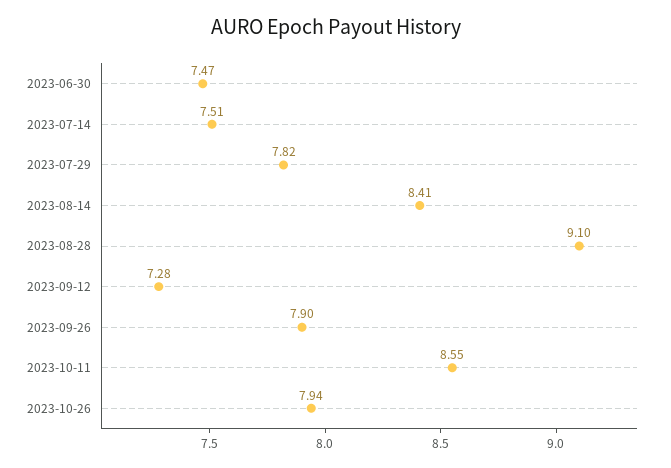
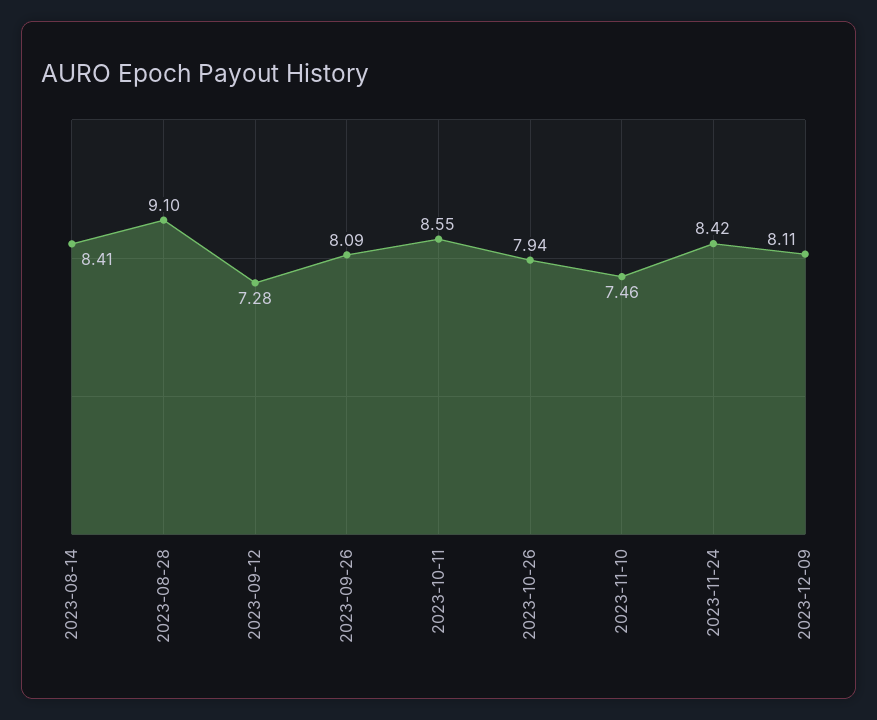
2023-06-30: 7.47 -> none
2023-07-14: 7.51 -> none
2023-07-29: 7.82 -> none
2023-09-26: 7.9 -> 8.09
2023-11-10: none -> 7.46
2023-11-24: none -> 8.42
2023-12-09: none -> 8.11

